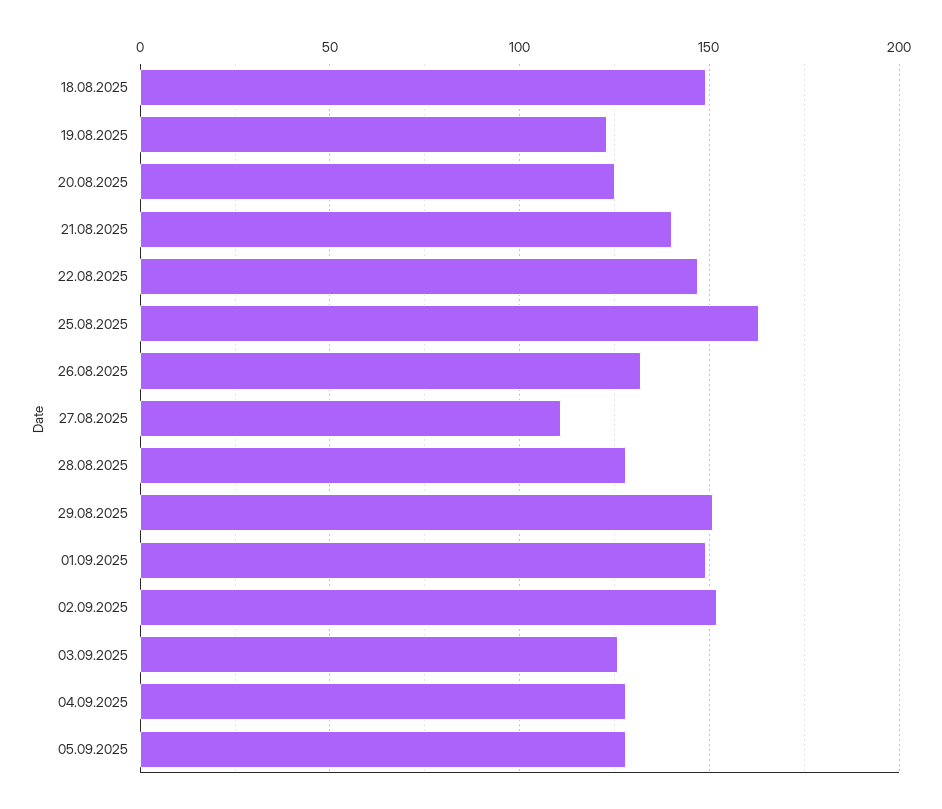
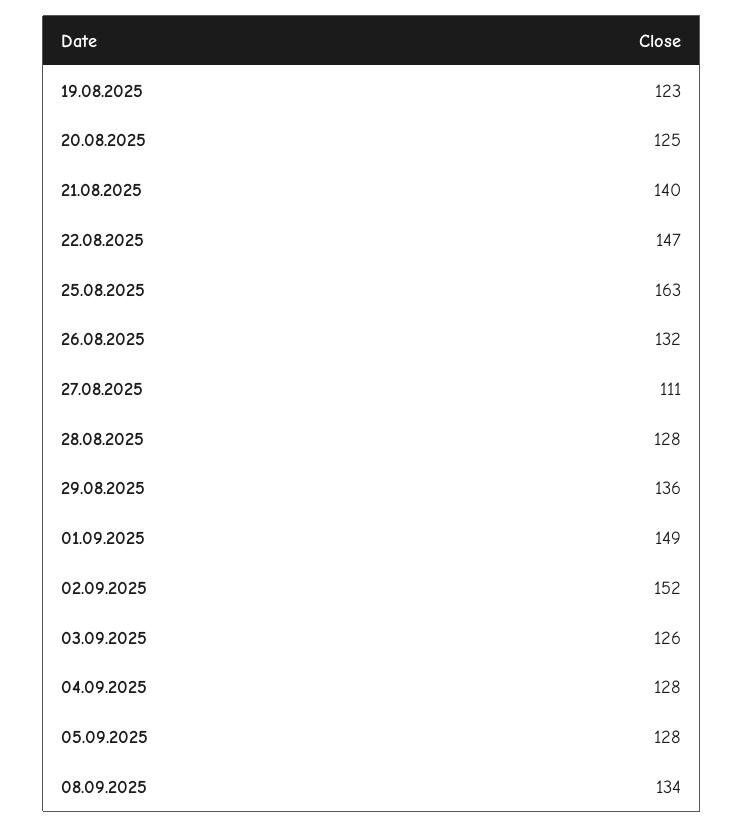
18.08.2025: 150 -> none
29.08.2025: 150 -> 136
08.09.2025: none -> 134

